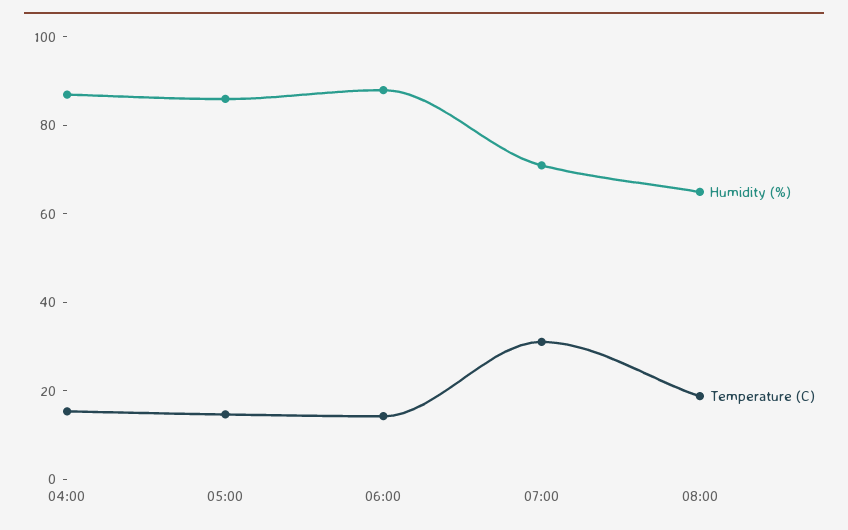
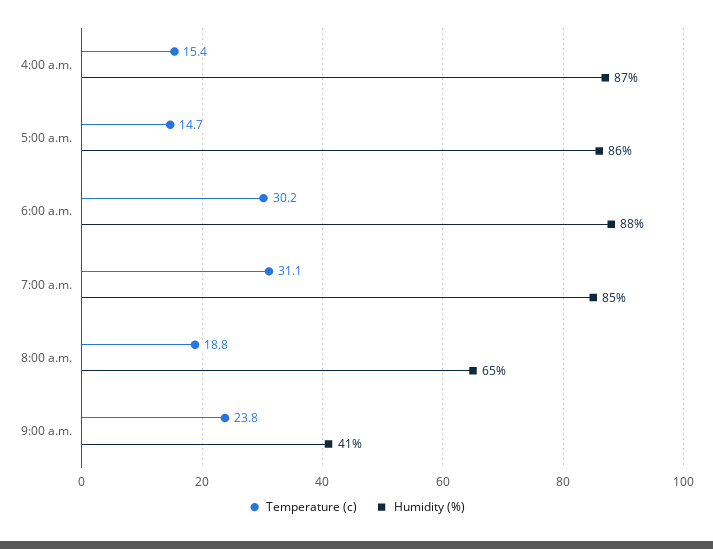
Temperature (C), 06:00: 15 -> 30.2
Humidity (%), 07:00: 70 -> 85
Temperature (C), 9:00 a.m.: none -> 23.8
Humidity (%), 9:00 a.m.: none -> 41

